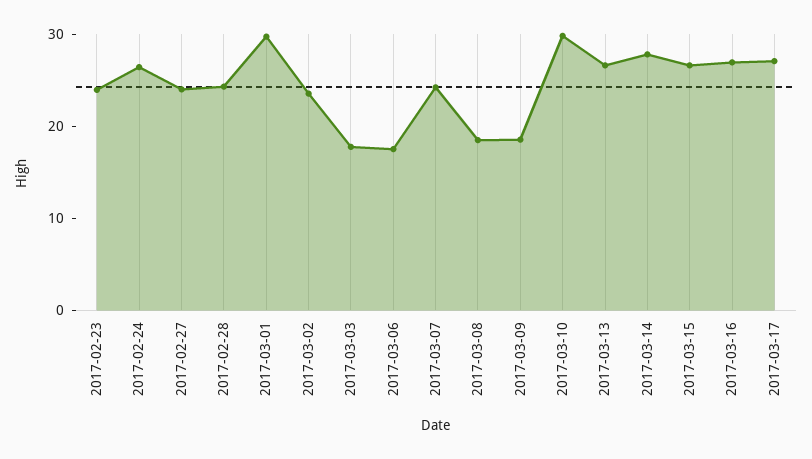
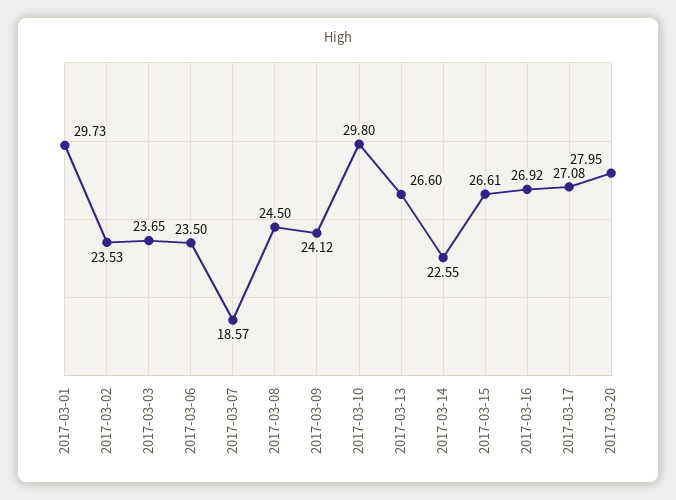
2017-02-23: 24 -> none
2017-02-24: 26 -> none
2017-02-27: 24 -> none
2017-02-28: 24 -> none
2017-03-03: 18 -> 23.65
2017-03-06: 18 -> 23.5
2017-03-07: 24 -> 18.57
2017-03-08: 18 -> 24.5
2017-03-09: 18 -> 24.12
2017-03-14: 28 -> 22.55
2017-03-20: none -> 27.95

